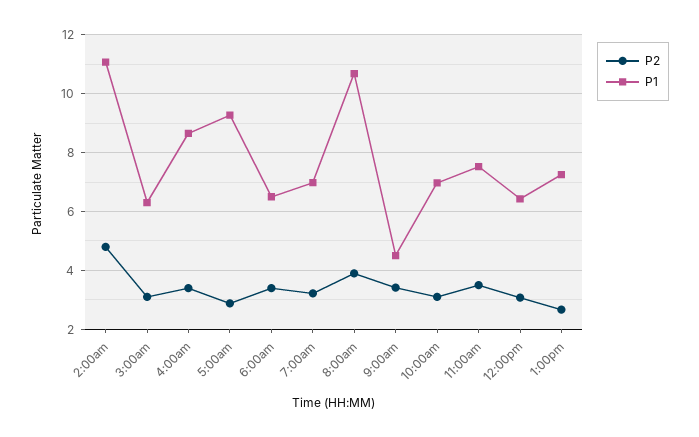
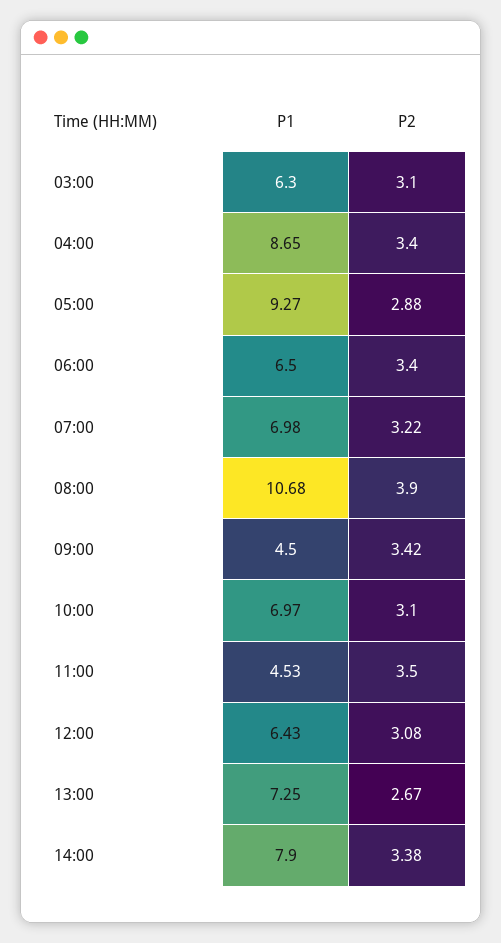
P2, 2:00am: 4.75 -> none
P1, 2:00am: 11 -> none
P1, 11:00am: 7.5 -> 4.53
P1, 14:00: none -> 7.9
P2, 14:00: none -> 3.38

